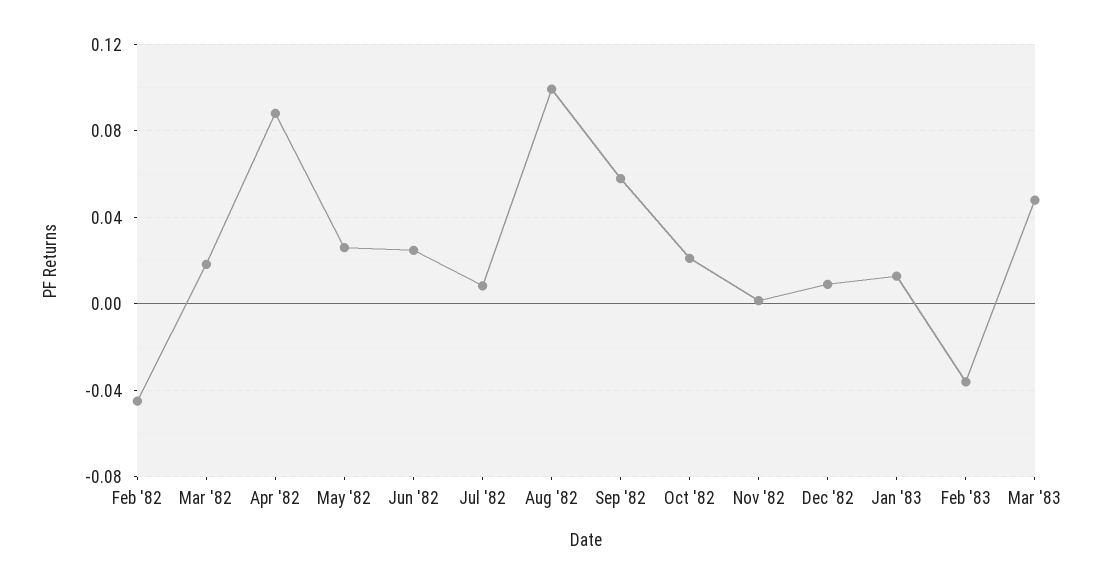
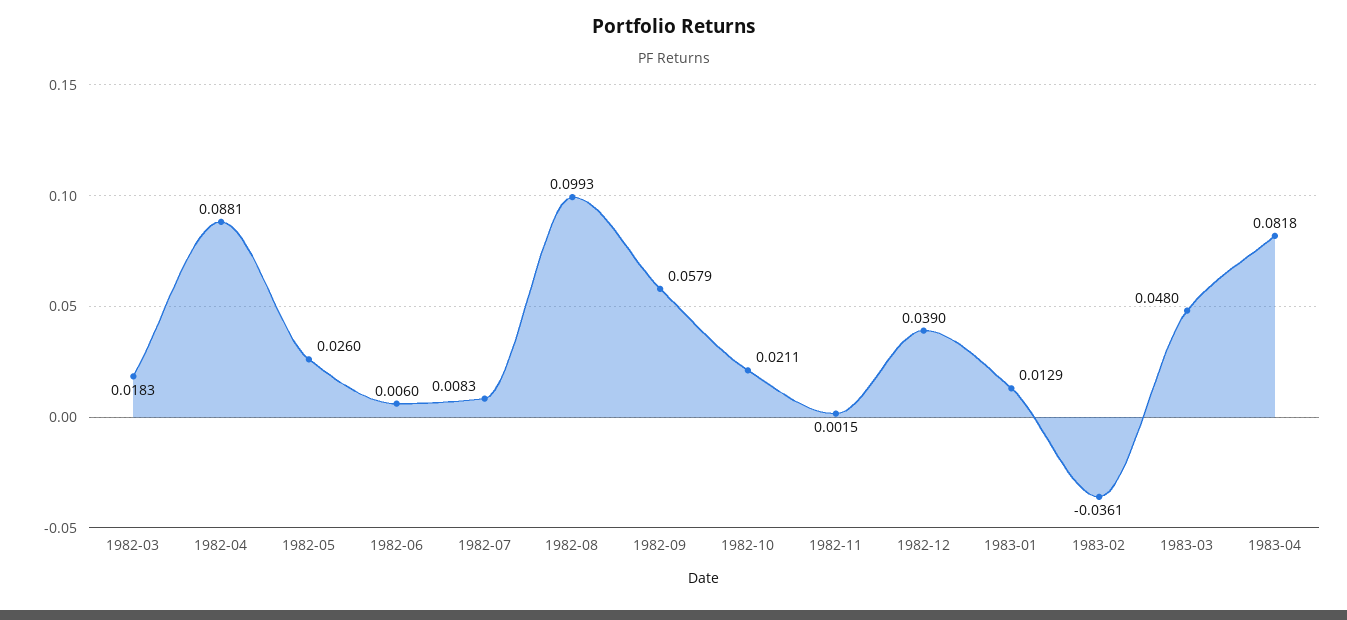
Feb '82: -0.045 -> none
Jun '82: 0.025 -> 0.006
Dec '82: 0.01 -> 0.039
1983-04: none -> 0.0818

